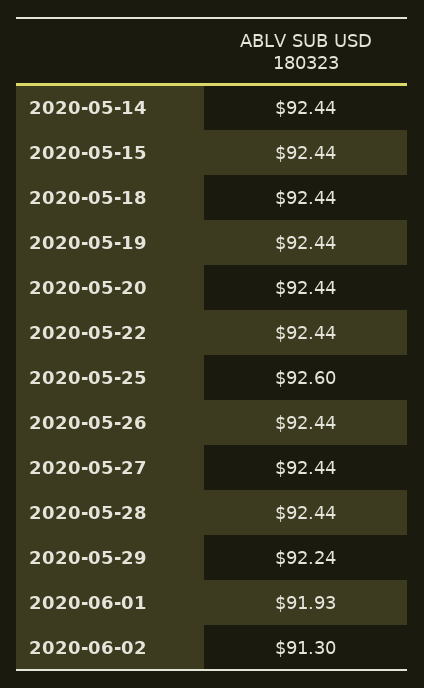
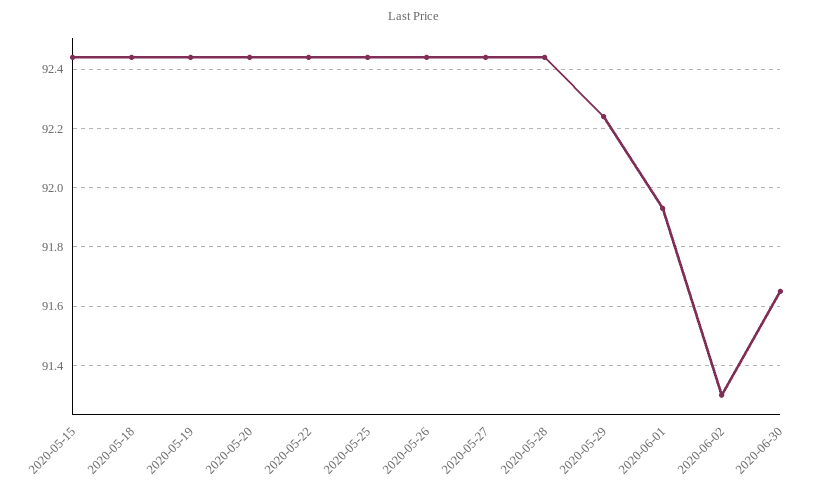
2020-05-14: 92.44 -> none
2020-05-25: 92.6 -> 92.45
2020-06-30: none -> 91.65

